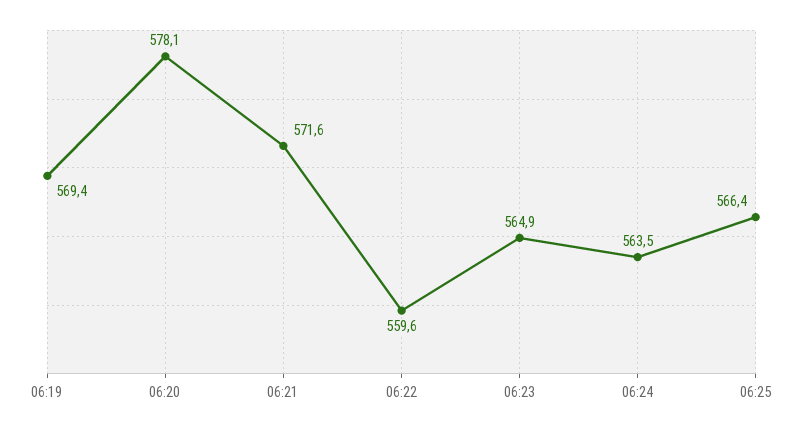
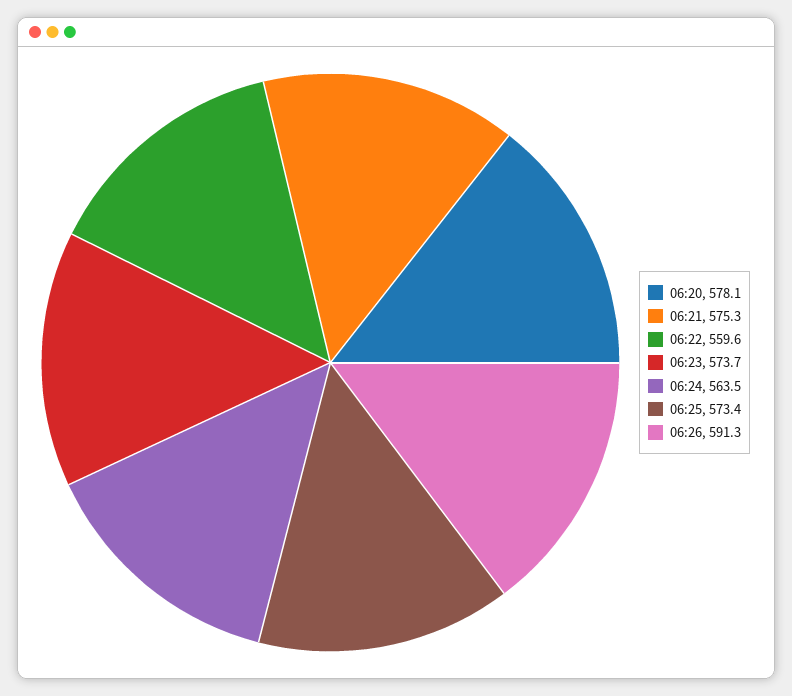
06:19: 569.4 -> none
06:21: 571.6 -> 575.3
06:23: 564.9 -> 573.7
06:25: 566.4 -> 573.4
06:26: none -> 591.3

